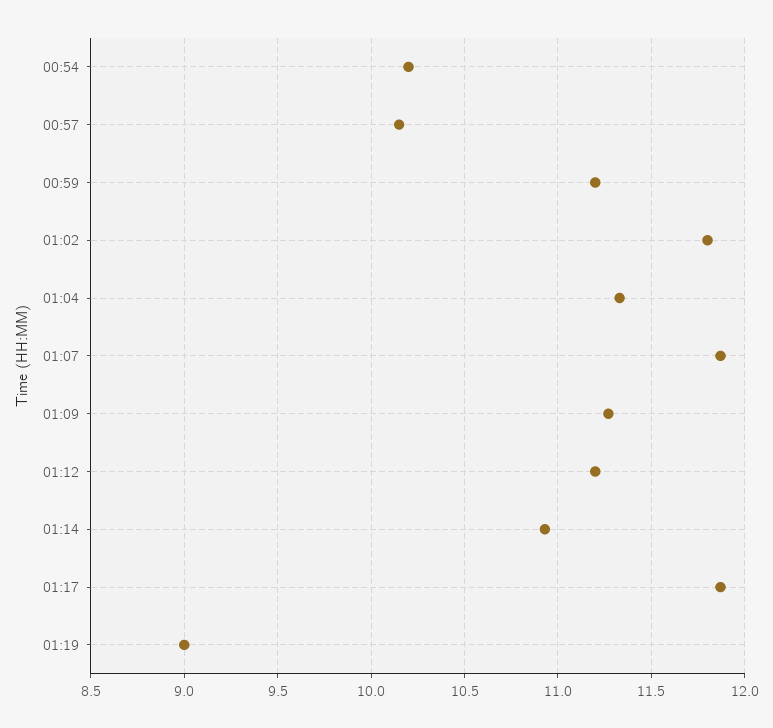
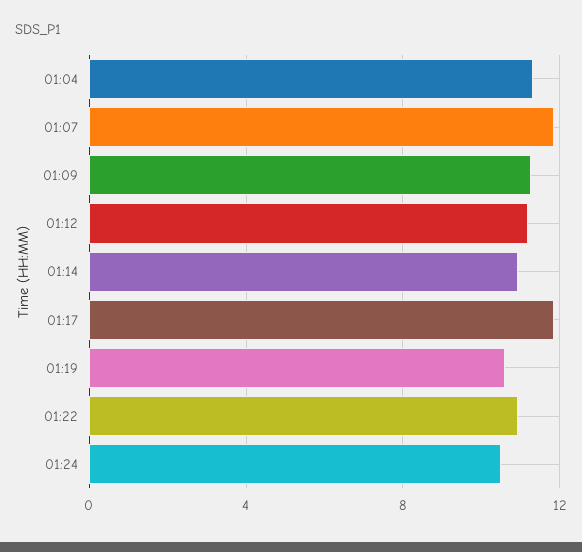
00:54: 10.2 -> none
00:57: 10.15 -> none
00:59: 11.2 -> none
01:02: 11.8 -> none
01:19: 9 -> 10.5
01:22: none -> 11
01:24: none -> 10.5

